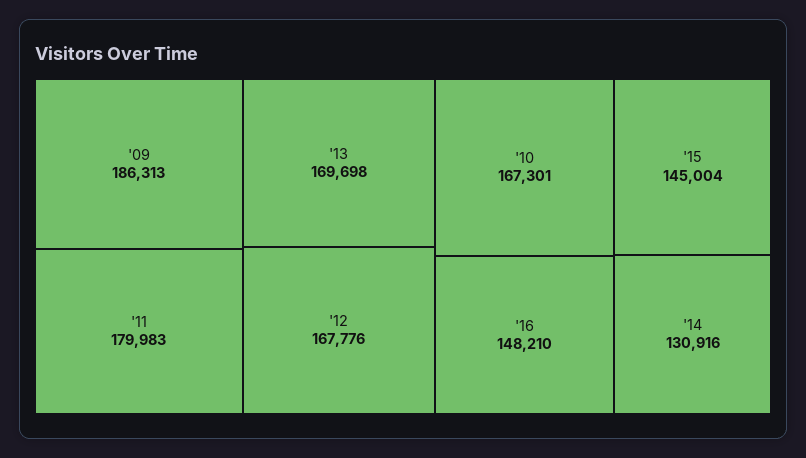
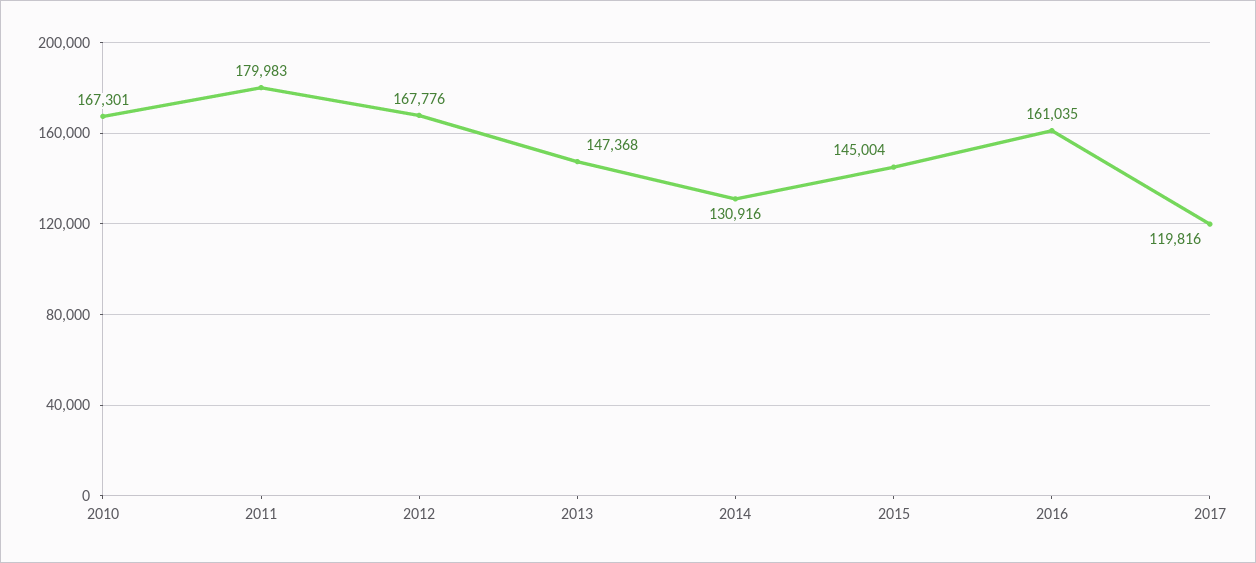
'09: 186313 -> none
'13: 169698 -> 147368
'16: 148210 -> 161035
2017: none -> 119816

